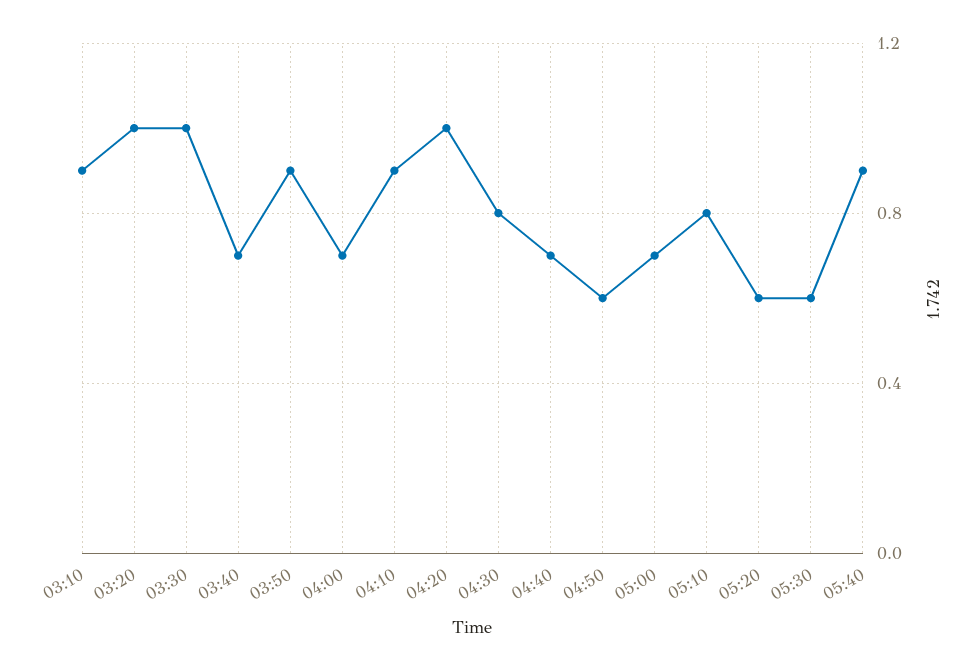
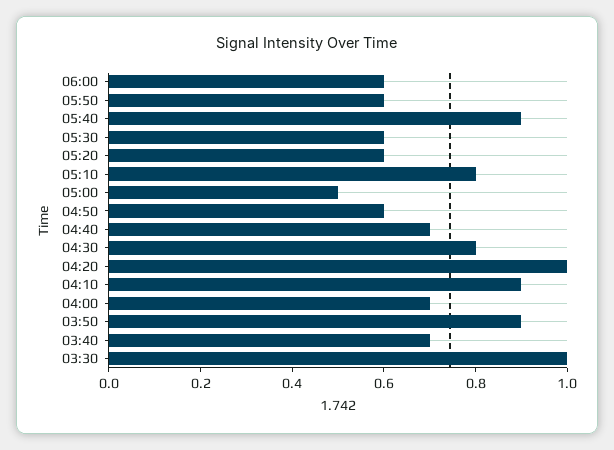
03:10: 0.9 -> none
03:20: 1 -> none
05:00: 0.7 -> 0.5
06:00: none -> 0.6
05:50: none -> 0.6

